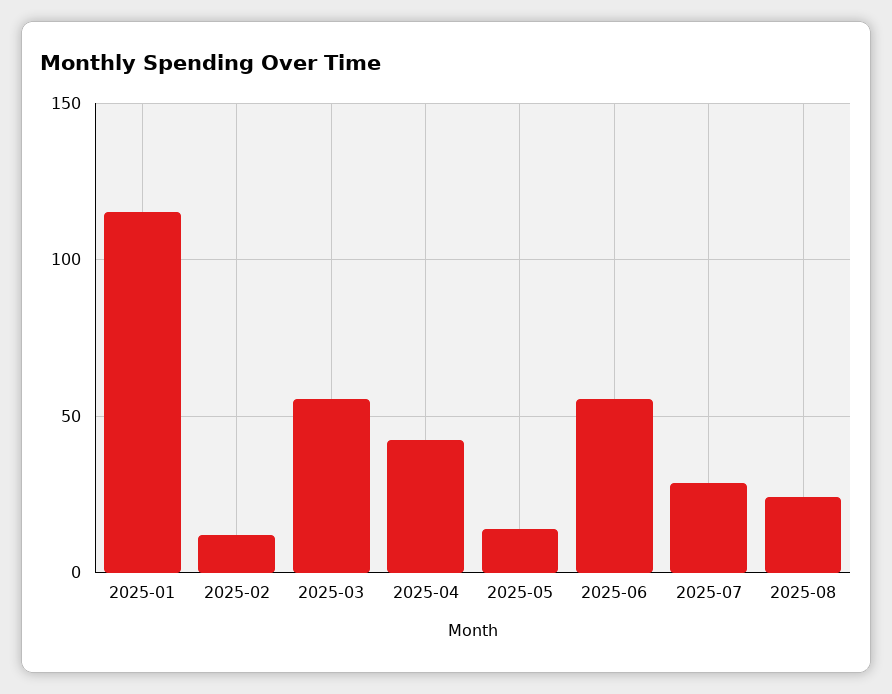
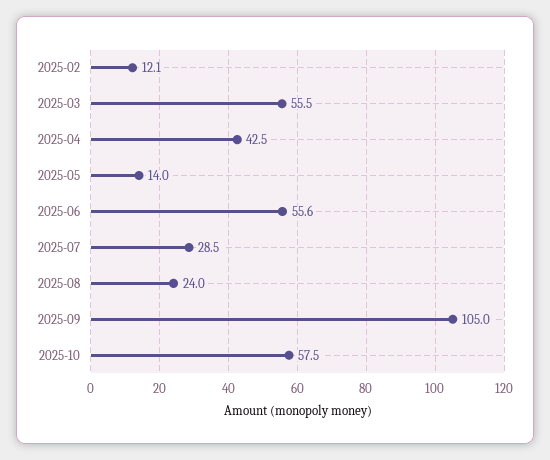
2025-01: 115 -> none
2025-09: none -> 105
2025-10: none -> 57.5

